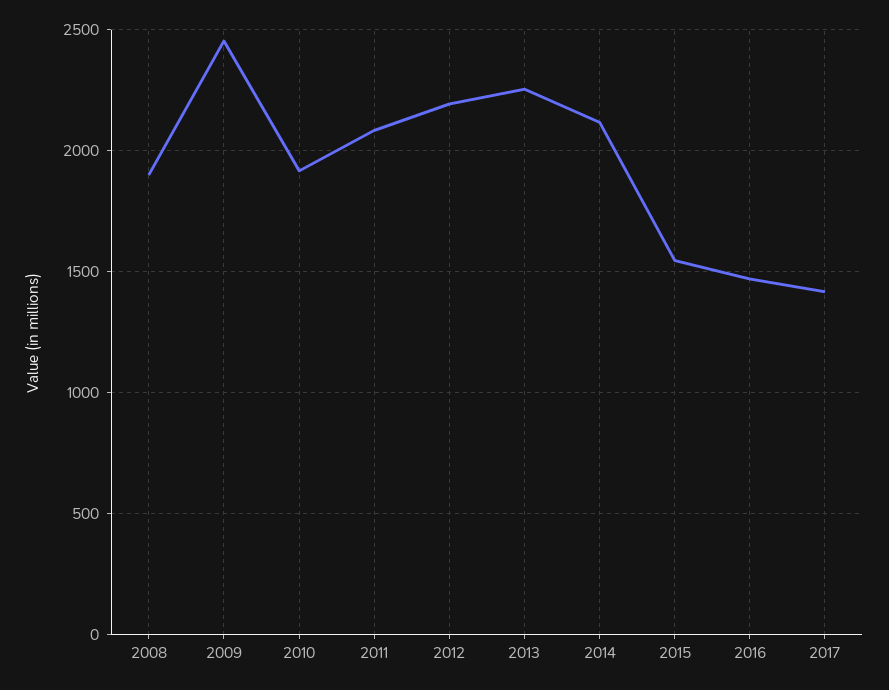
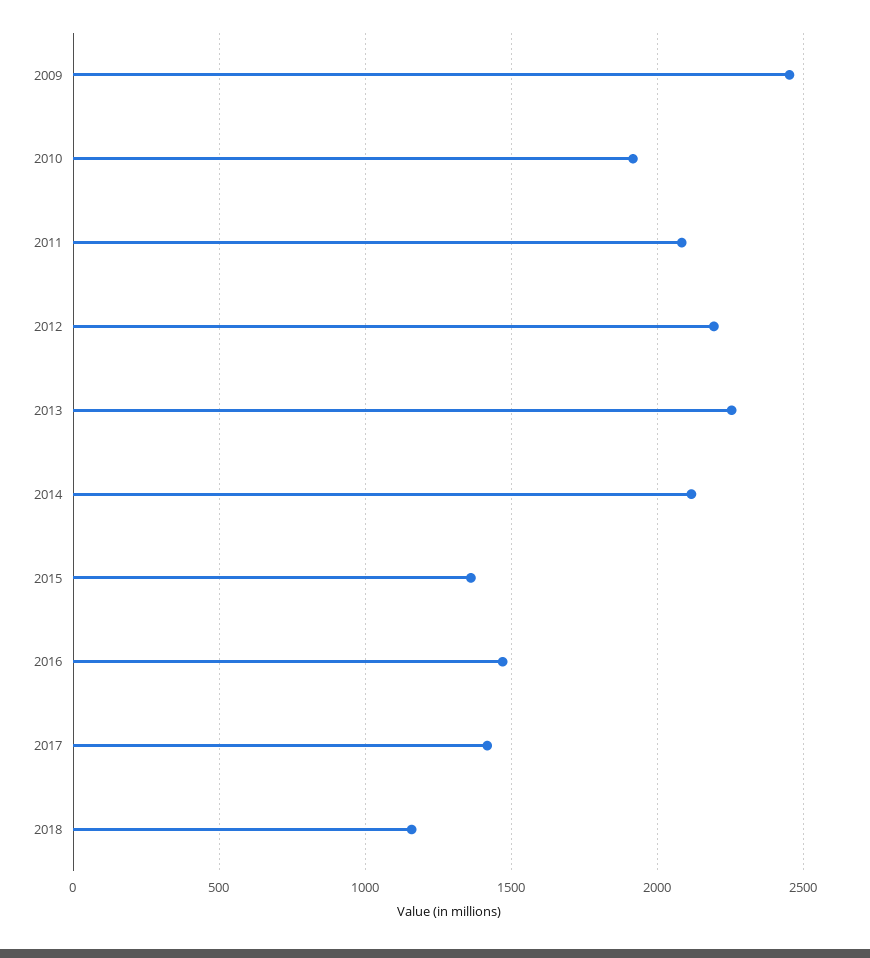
2008: 1900 -> none
2015: 1550 -> 1350
2018: none -> 1150

